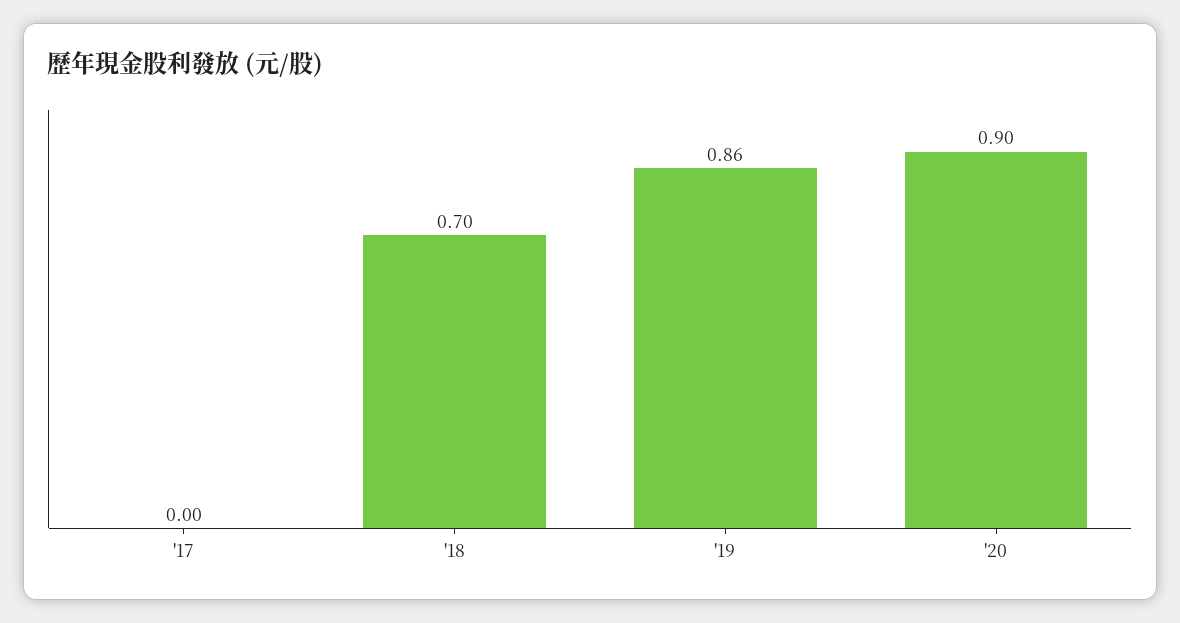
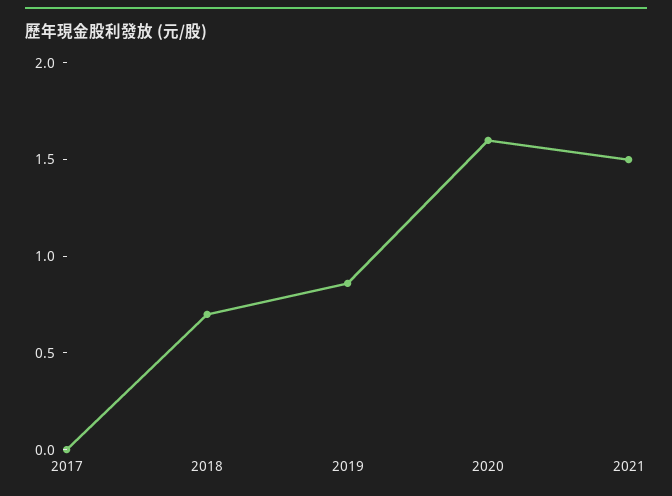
'20: 0.9 -> 1.6
2021: none -> 1.5

